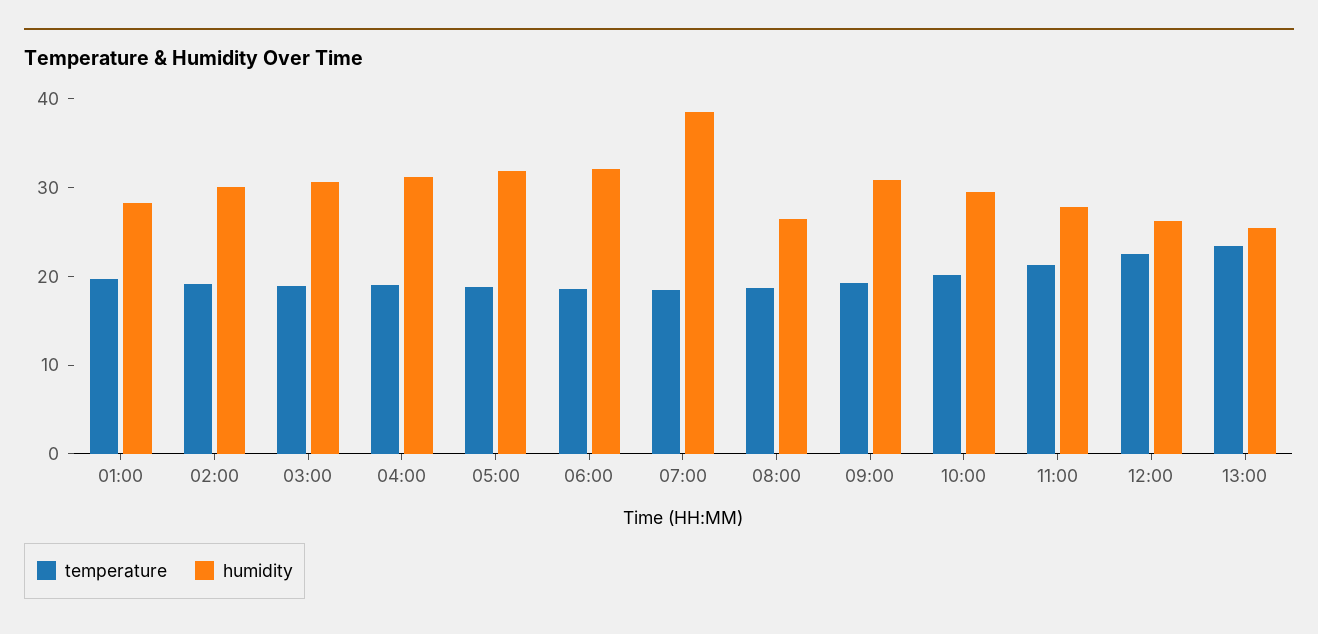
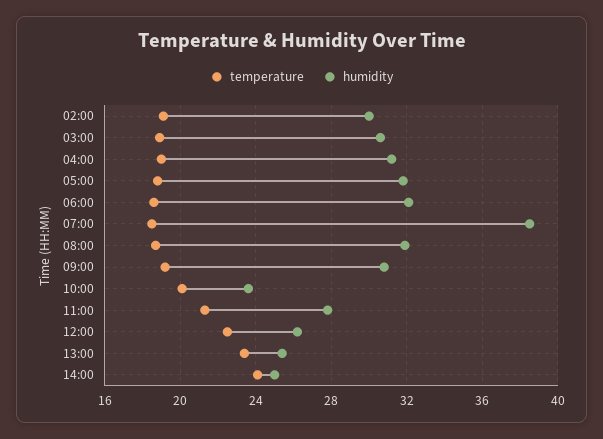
temperature, 01:00: 20 -> none
humidity, 01:00: 28 -> none
humidity, 08:00: 26 -> 32
humidity, 10:00: 30 -> 23.5
temperature, 14:00: none -> 24
humidity, 14:00: none -> 25

